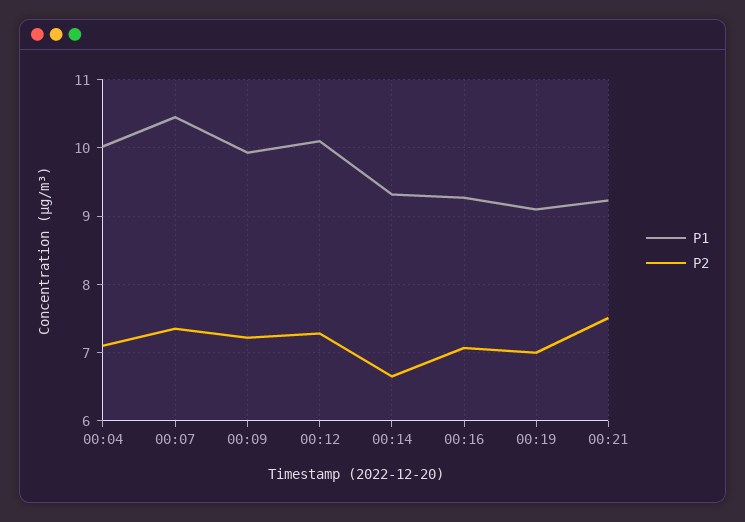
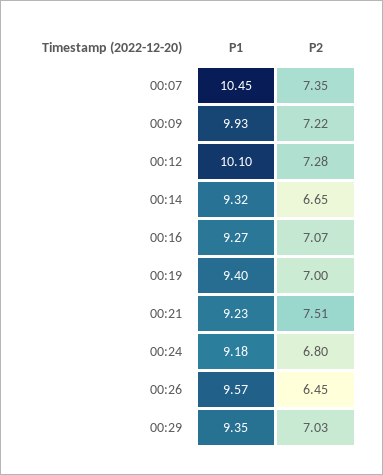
P1, 00:04: 10 -> none
P2, 00:04: 7.1 -> none
P1, 00:19: 9.1 -> 9.4
P1, 00:24: none -> 9.18
P2, 00:24: none -> 6.8
P1, 00:26: none -> 9.57
P2, 00:26: none -> 6.45
P1, 00:29: none -> 9.35
P2, 00:29: none -> 7.03

